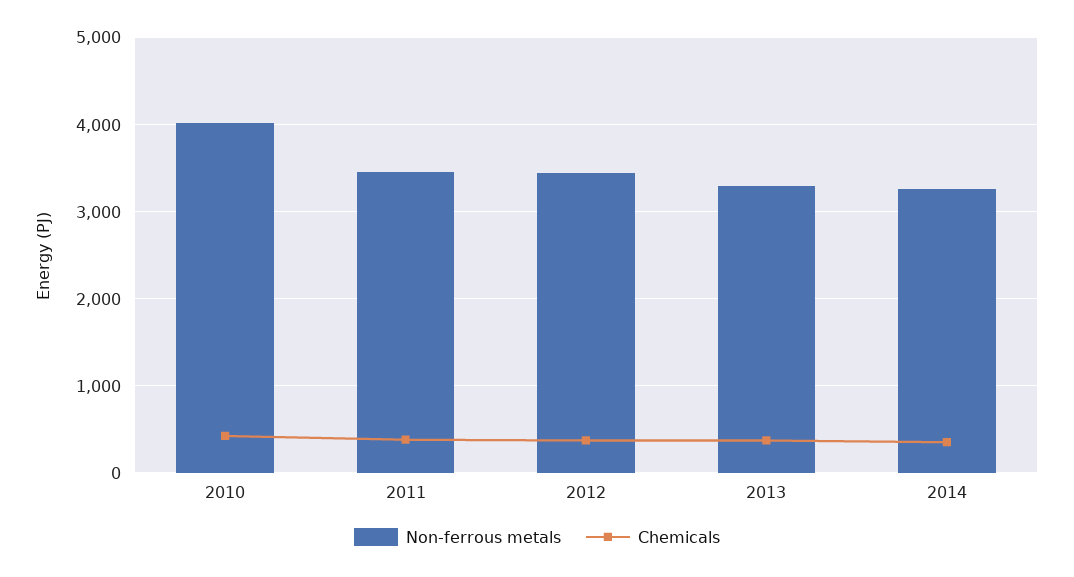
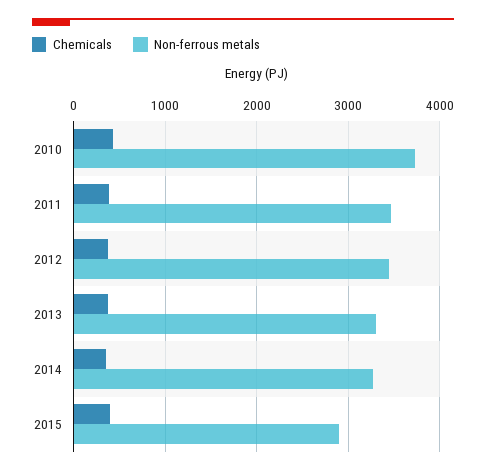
Non-ferrous metals, 2010: 4000 -> 3700
Chemicals, 2015: none -> 400
Non-ferrous metals, 2015: none -> 2900

